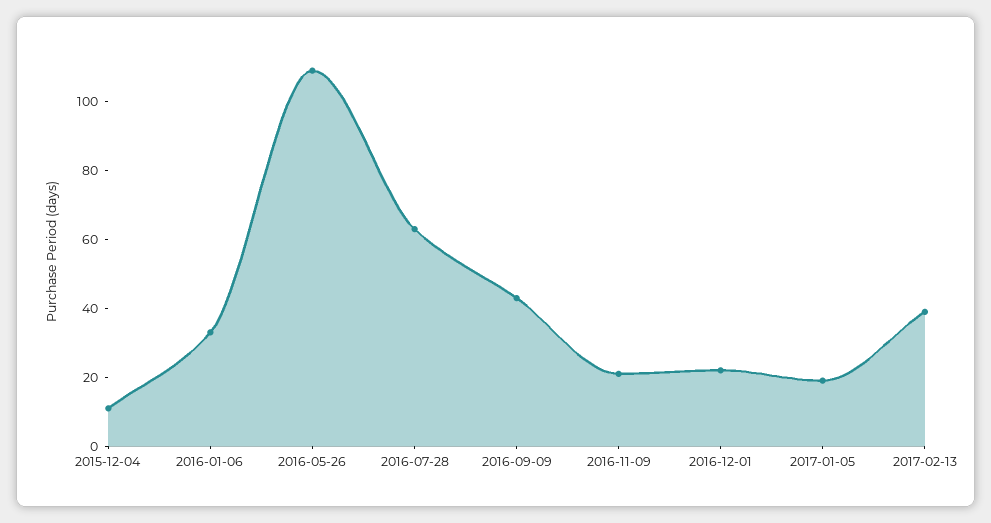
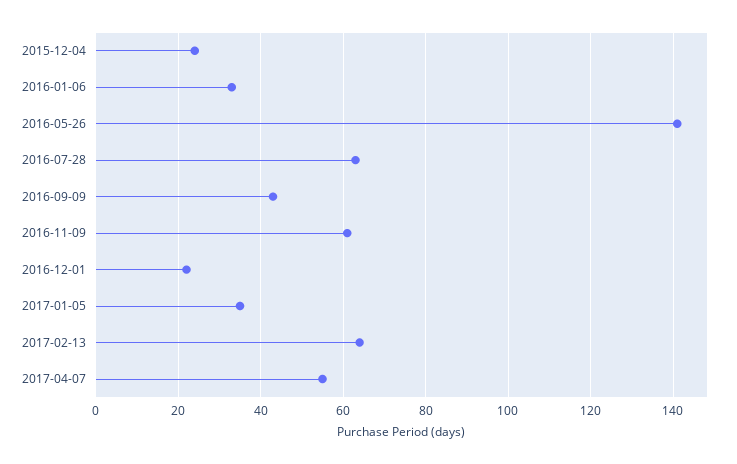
2015-12-04: 10 -> 25
2016-05-26: 110 -> 140
2016-11-09: 20 -> 60
2017-01-05: 20 -> 35
2017-02-13: 40 -> 65
2017-04-07: none -> 55

